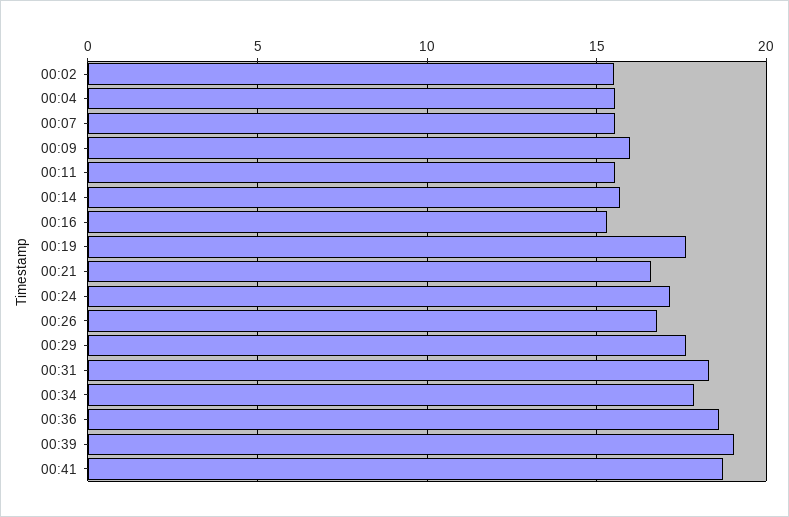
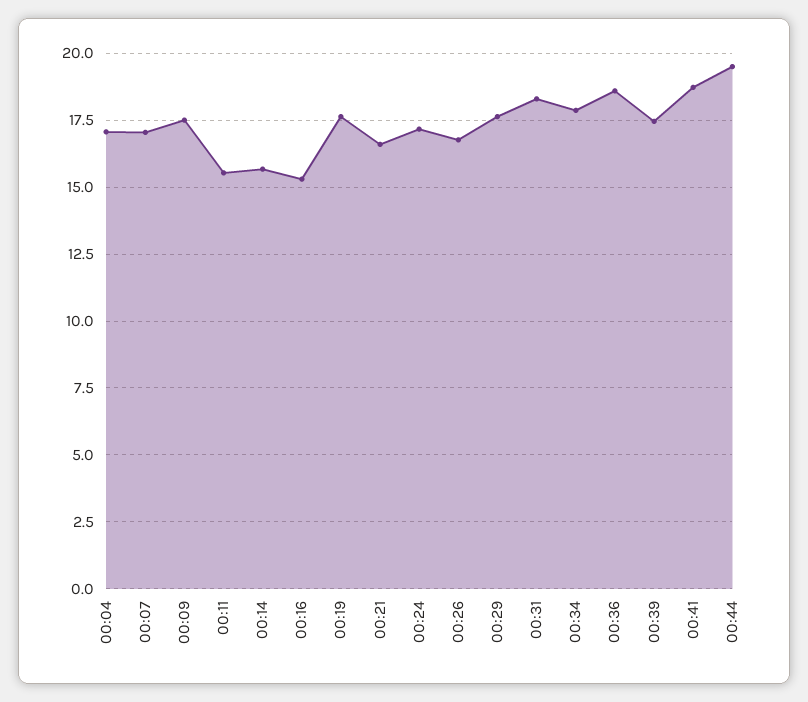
00:02: 15.5 -> none
00:04: 15.5 -> 17
00:07: 15.5 -> 17
00:09: 16 -> 17.5
00:39: 19 -> 17.5
00:44: none -> 19.5

